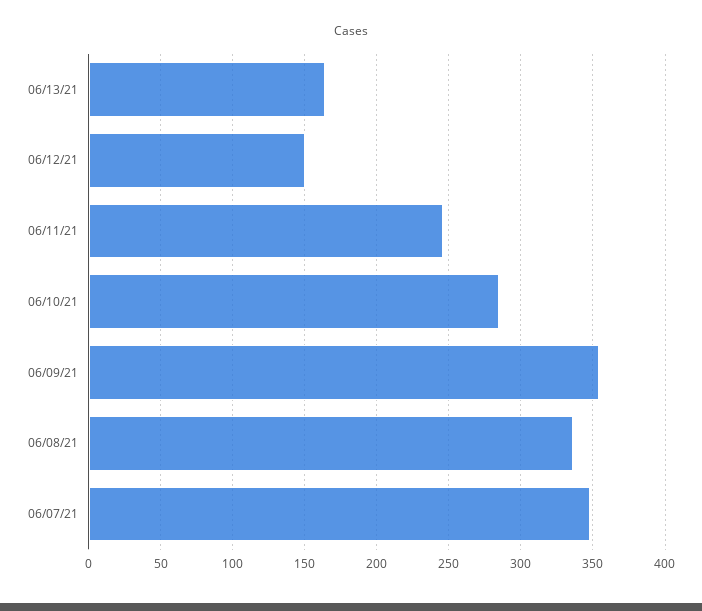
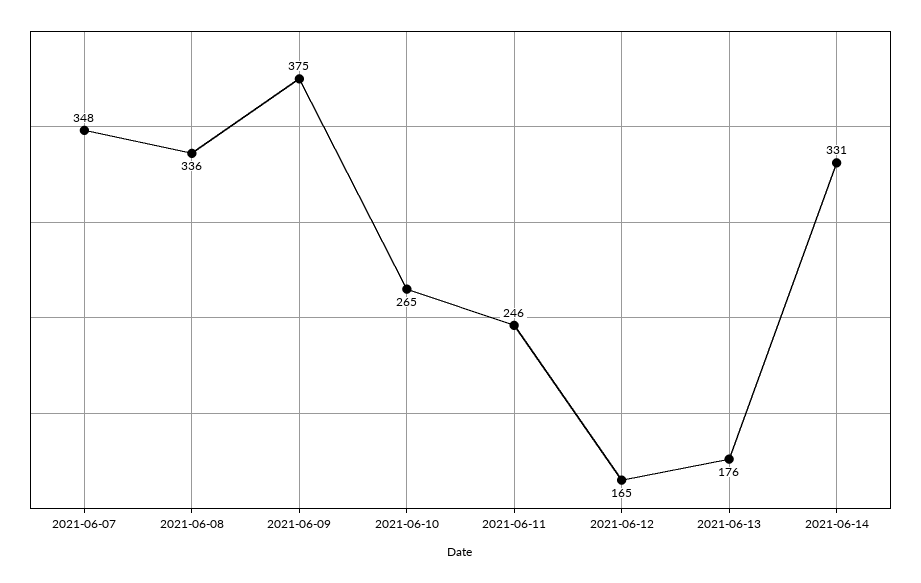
06/13/21: 165 -> 176
06/12/21: 150 -> 165
06/10/21: 285 -> 265
06/09/21: 355 -> 375
2021-06-14: none -> 331

